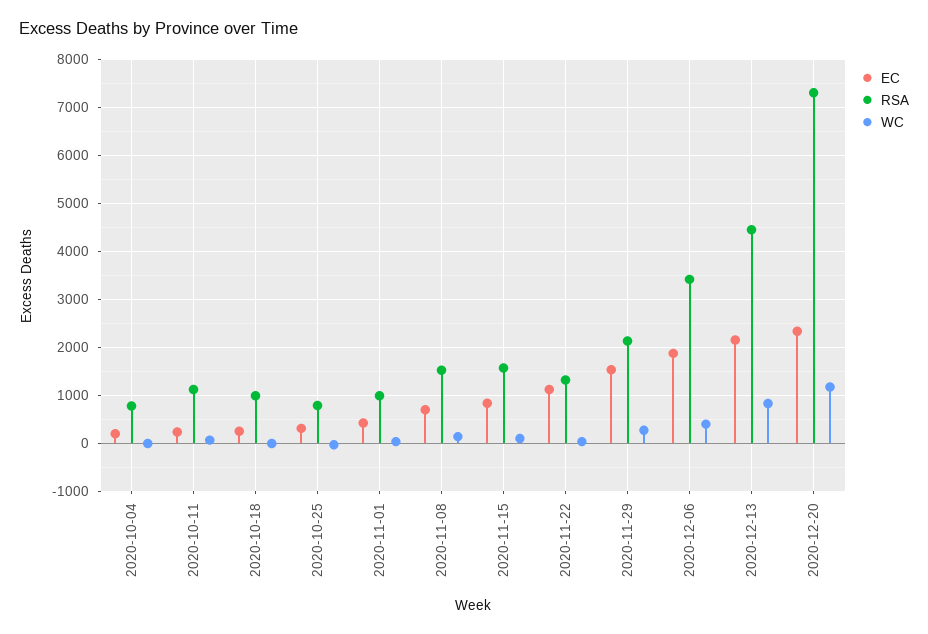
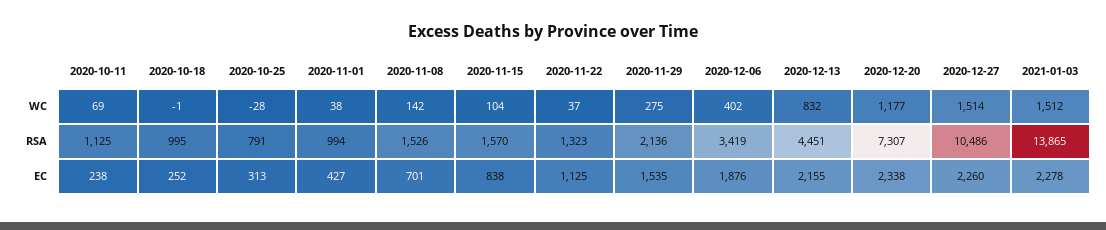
EC, 2020-10-04: 200 -> none
RSA, 2020-10-04: 800 -> none
WC, 2020-10-04: 0 -> none
WC, 2020-12-27: none -> 1514
WC, 2021-01-03: none -> 1512
RSA, 2020-12-27: none -> 10486
RSA, 2021-01-03: none -> 13865
EC, 2020-12-27: none -> 2260
EC, 2021-01-03: none -> 2278

